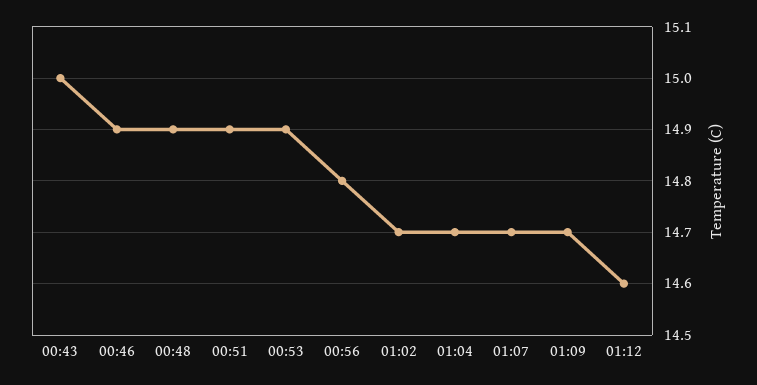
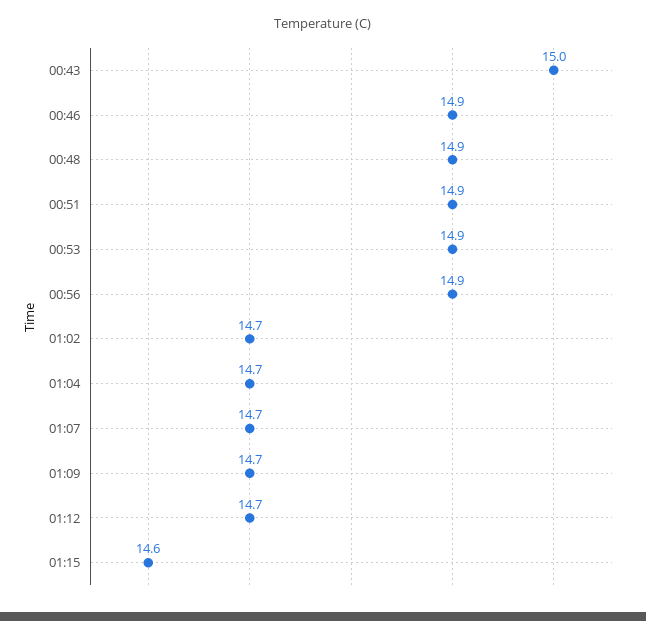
00:56: 14.8 -> 14.9
01:12: 14.6 -> 14.7
01:15: none -> 14.6

